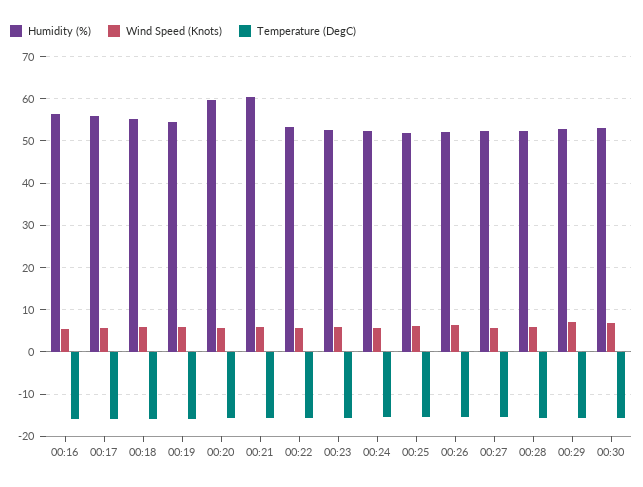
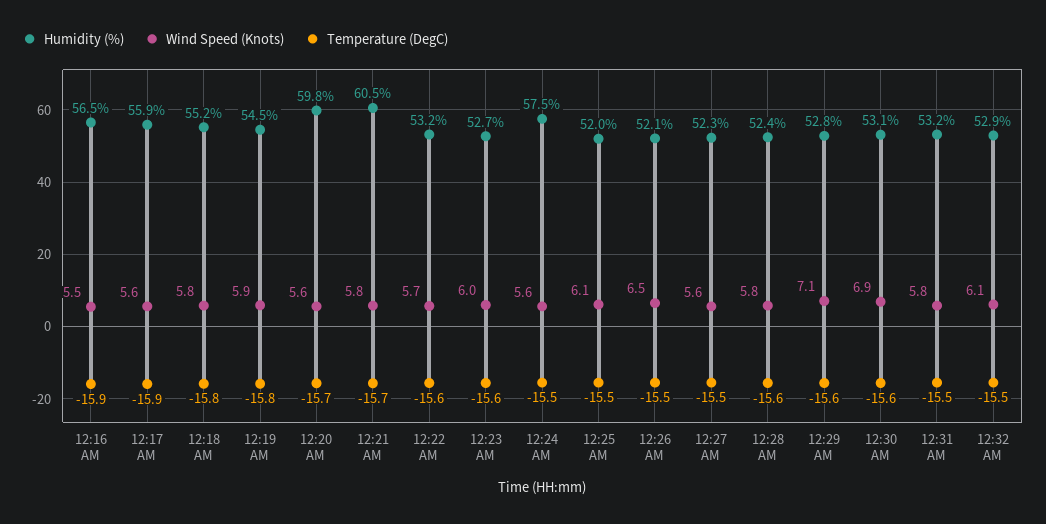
Humidity (%), 00:24: 52 -> 57.5
Humidity (%), 12:31 AM: none -> 53.2
Wind Speed (Knots), 12:31 AM: none -> 5.8
Temperature (DegC), 12:31 AM: none -> -15.5
Humidity (%), 12:32 AM: none -> 52.9
Wind Speed (Knots), 12:32 AM: none -> 6.1
Temperature (DegC), 12:32 AM: none -> -15.5

